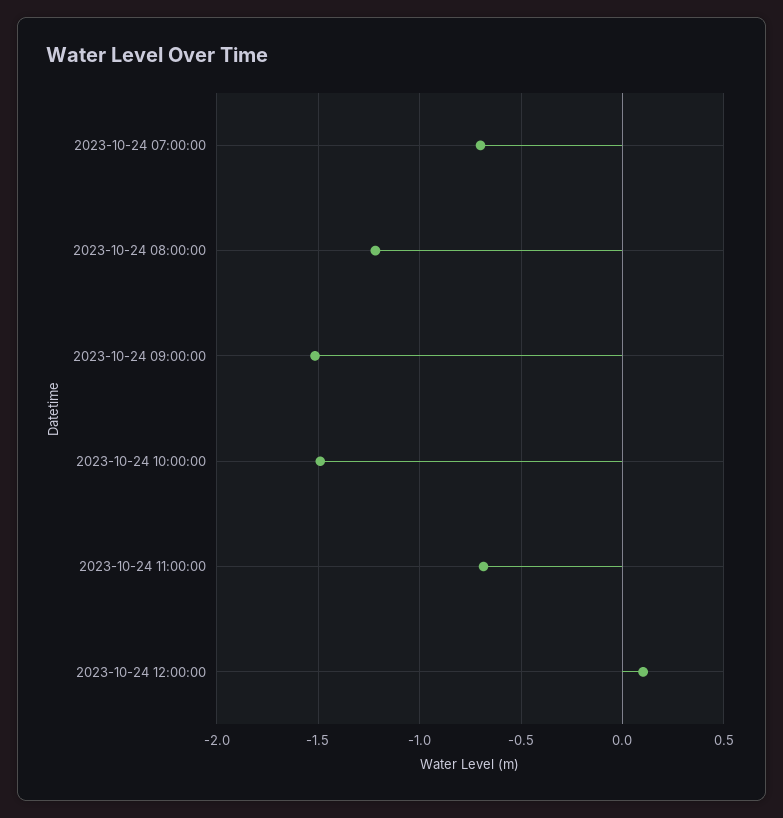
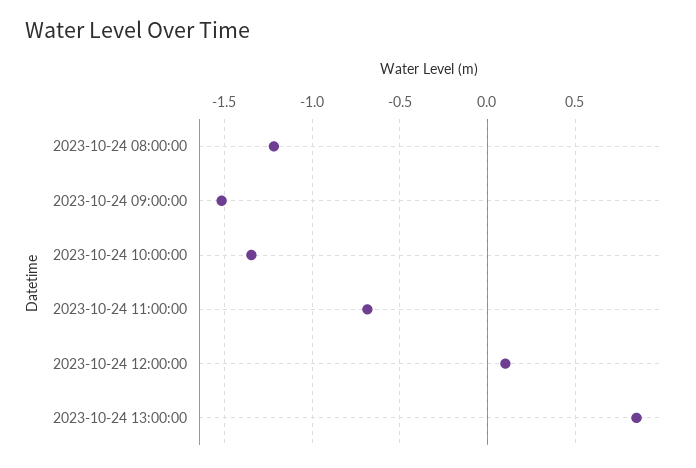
2023-10-24 07:00:00: -0.7 -> none
2023-10-24 10:00:00: -1.5 -> -1.35
2023-10-24 13:00:00: none -> 0.85

